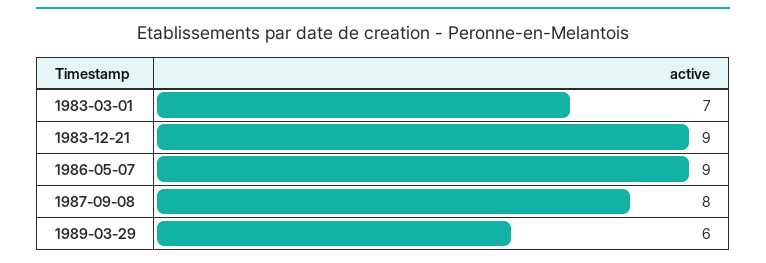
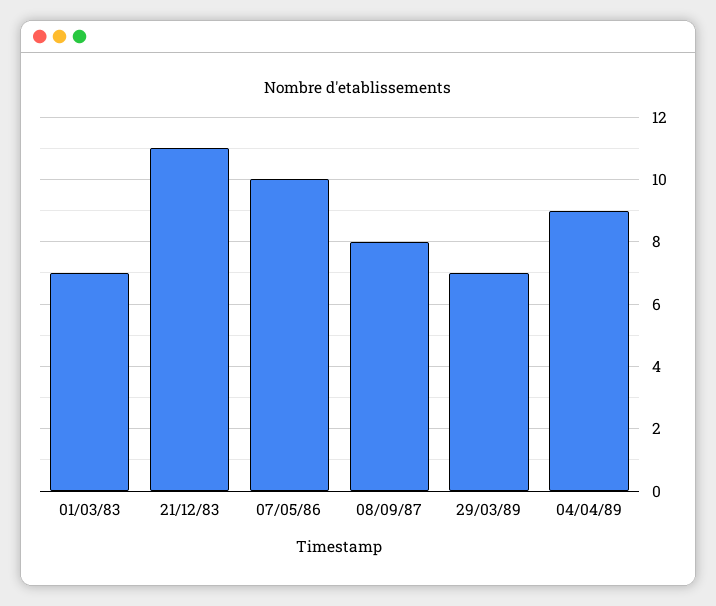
1983-12-21: 9 -> 11
1986-05-07: 9 -> 10
1989-03-29: 6 -> 7
04/04/89: none -> 9

